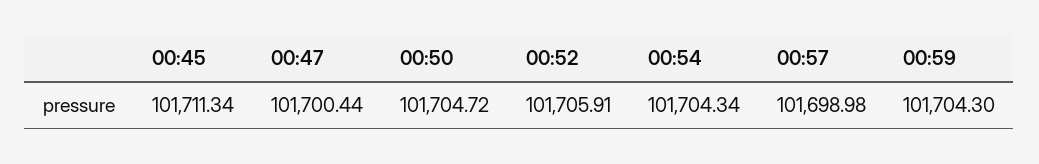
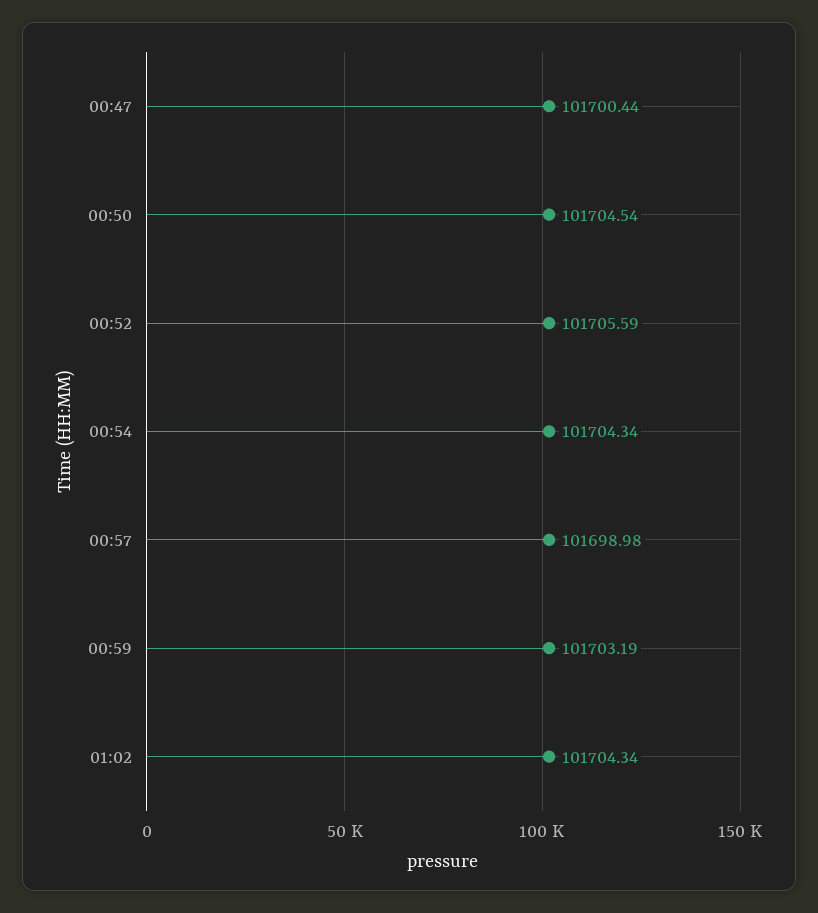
00:45: 101711.34 -> none
00:50: 101704.72 -> 101704.54
00:52: 101705.91 -> 101705.59
00:59: 101704.3 -> 101703.19
01:02: none -> 101704.34

